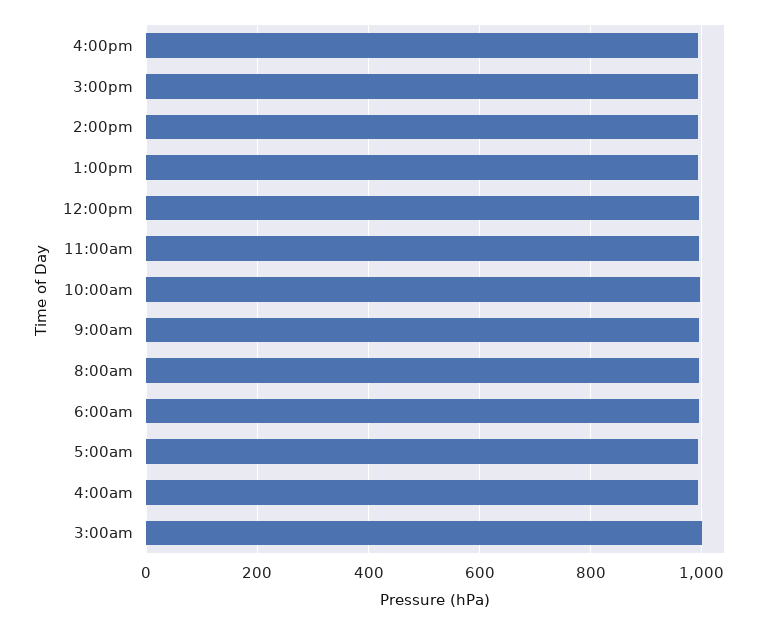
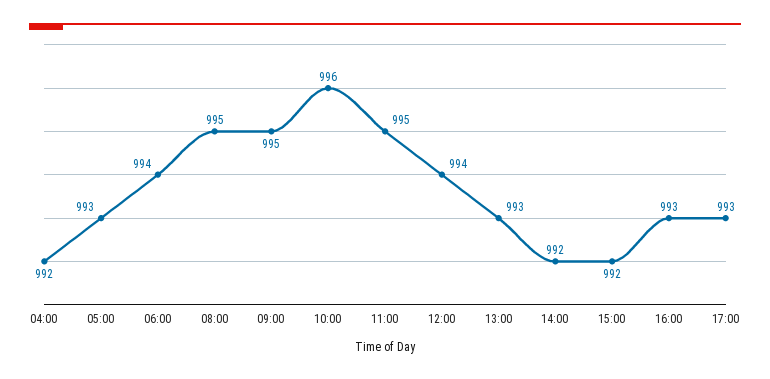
3:00am: 1000 -> none
17:00: none -> 993

